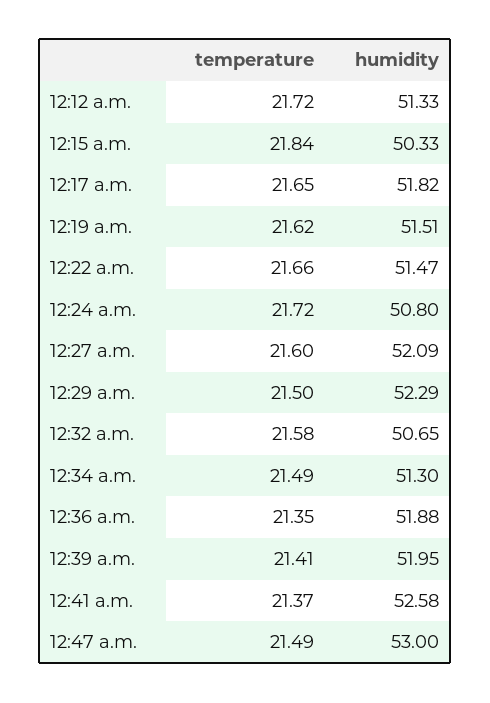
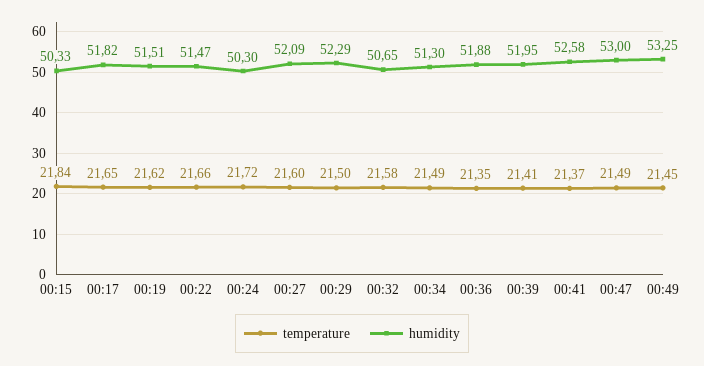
temperature, 12:12 a.m.: 21.72 -> none
humidity, 12:12 a.m.: 51.33 -> none
humidity, 12:24 a.m.: 50.8 -> 50.3
temperature, 00:49: none -> 21.45
humidity, 00:49: none -> 53.25

